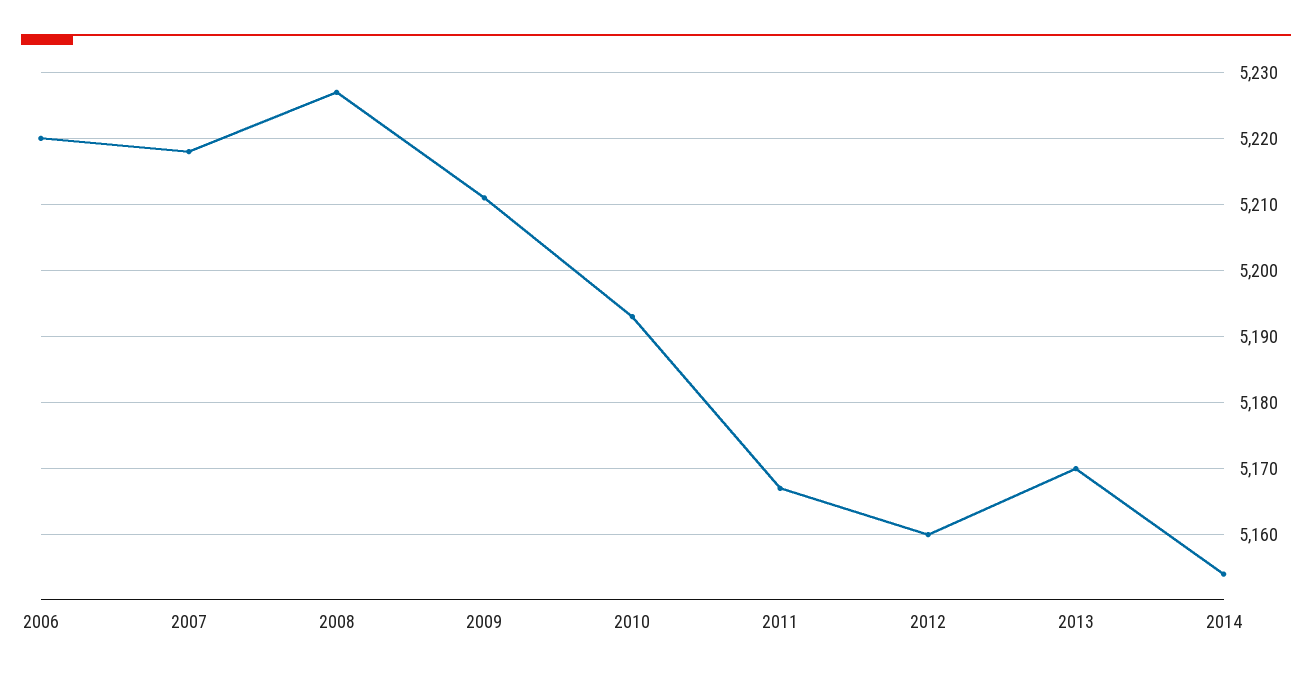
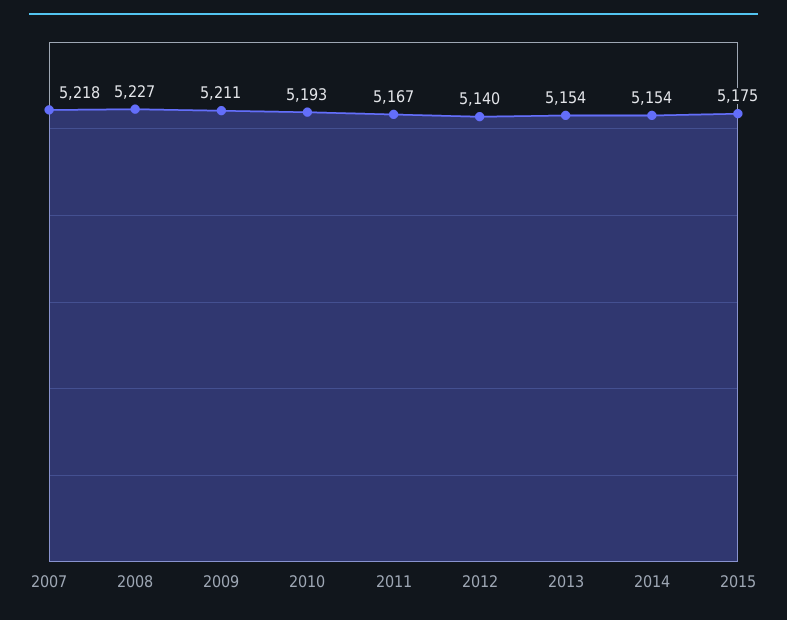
2006: 5220 -> none
2012: 5160 -> 5140
2013: 5170 -> 5154
2015: none -> 5175

